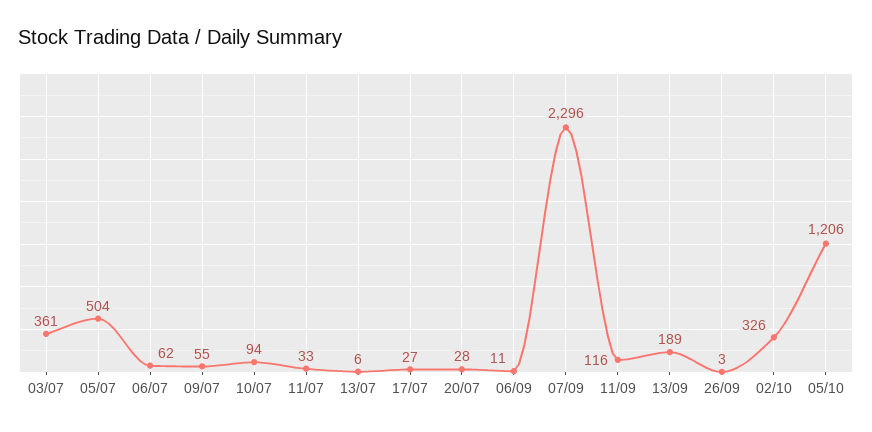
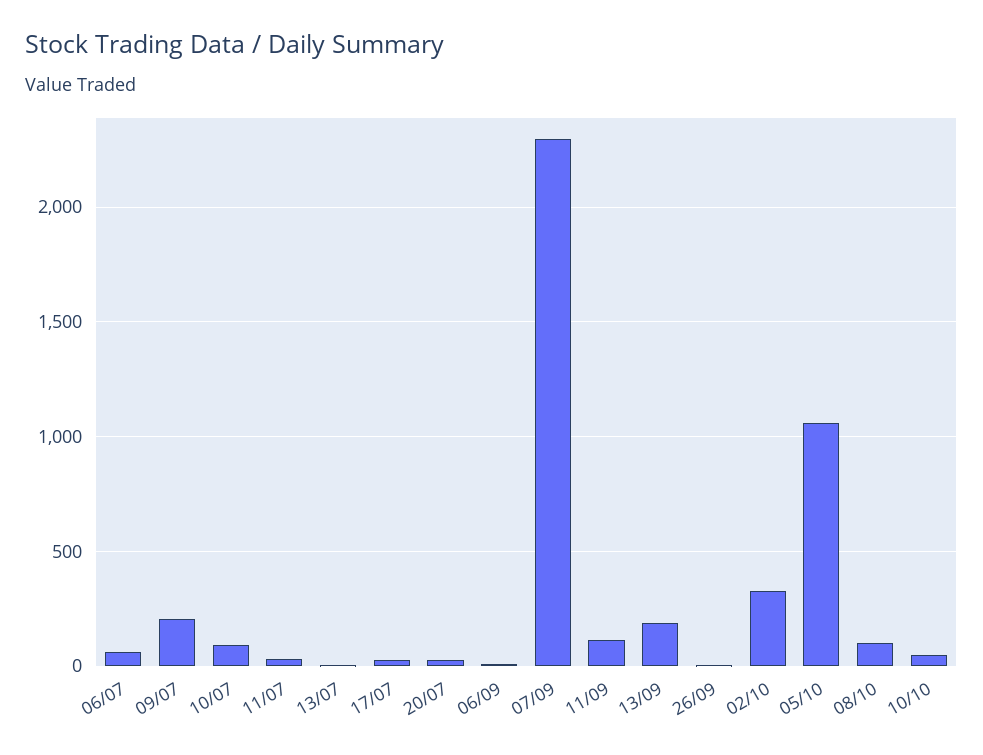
03/07: 361 -> none
05/07: 504 -> none
09/07: 55 -> 200
05/10: 1206 -> 1050
08/10: none -> 100
10/10: none -> 50

